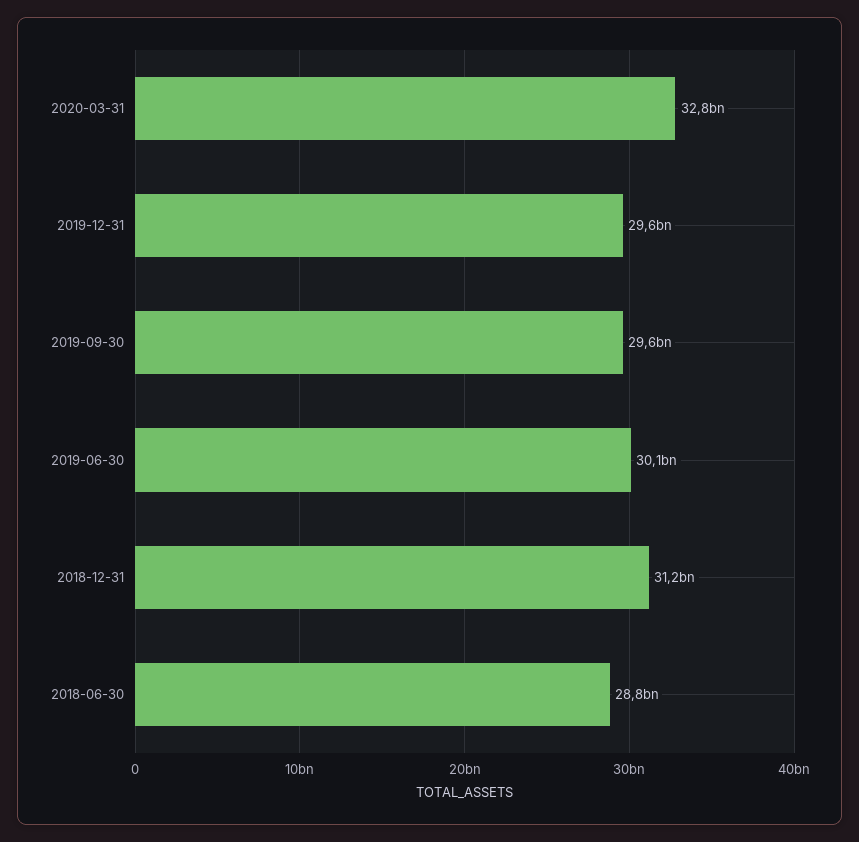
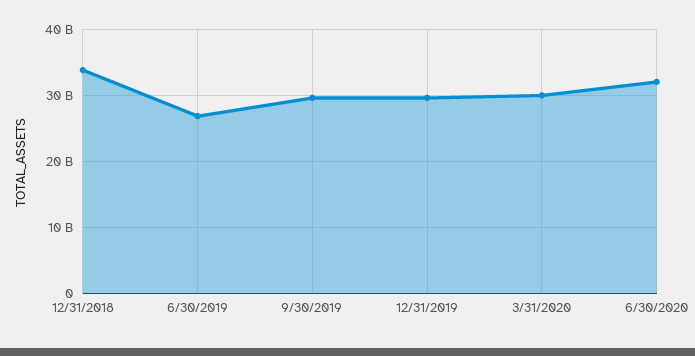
2020-03-31: 32800000000 -> 30000000000
2019-06-30: 30100000000 -> 27000000000
2018-12-31: 31200000000 -> 34000000000
2018-06-30: 28800000000 -> none
6/30/2020: none -> 32000000000

